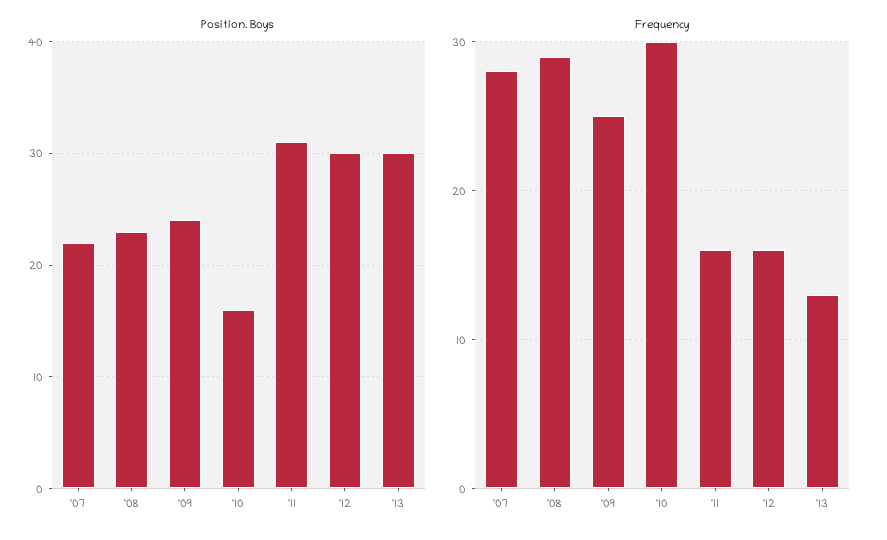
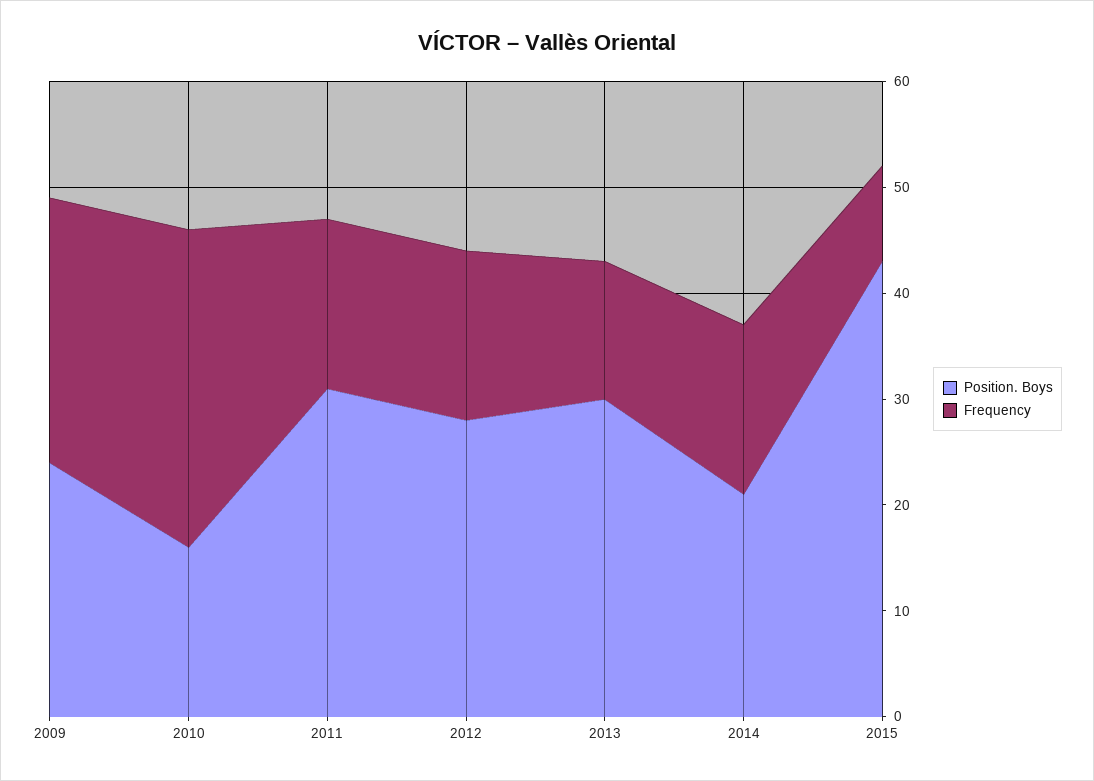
Position. Boys, '07: 22 -> none
Position. Boys, '08: 23 -> none
Position. Boys, '12: 30 -> 28
Frequency, '07: 28 -> none
Frequency, '08: 29 -> none
Position. Boys, 2014: none -> 21
Frequency, 2014: none -> 16
Position. Boys, 2015: none -> 43
Frequency, 2015: none -> 9

